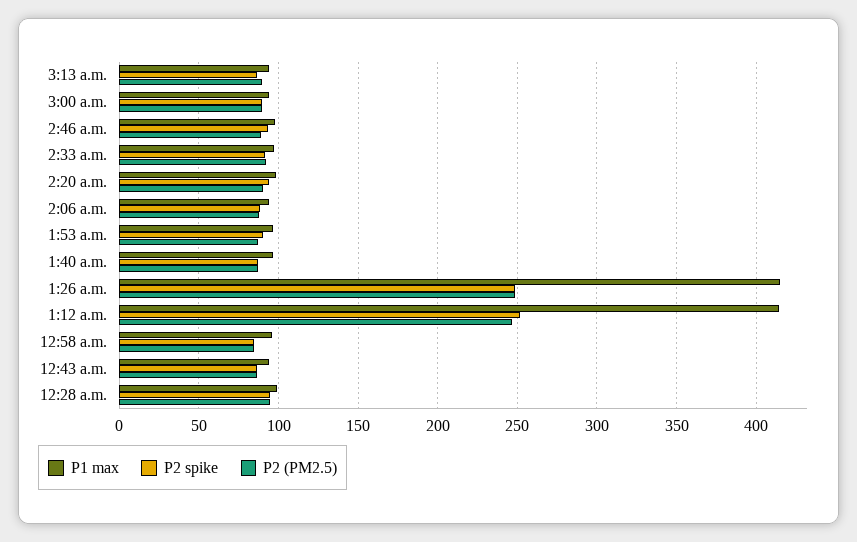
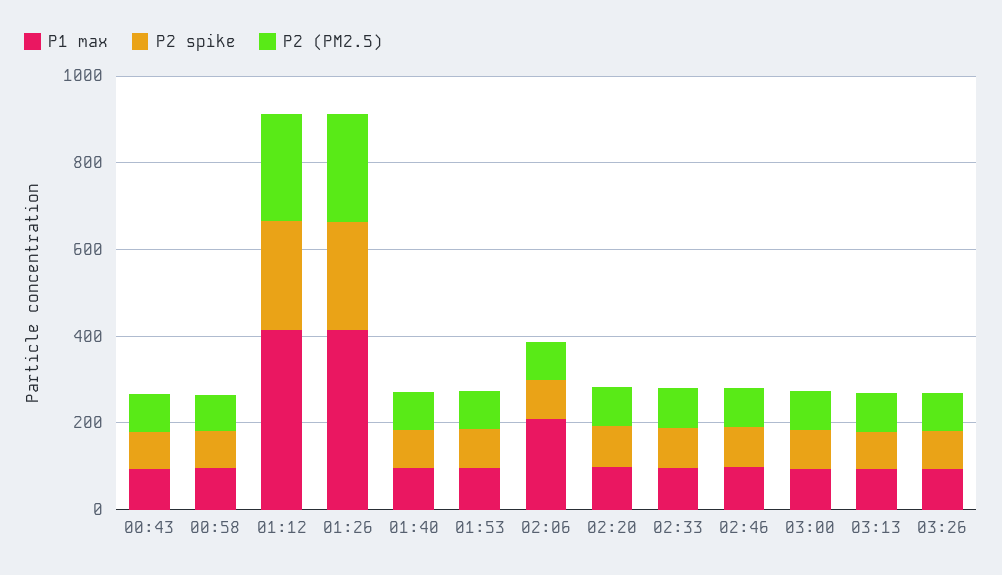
P1 max, 2:06 a.m.: 95 -> 200
P1 max, 12:28 a.m.: 100 -> none
P2 spike, 12:28 a.m.: 95 -> none
P2 (PM2.5), 12:28 a.m.: 95 -> none
P1 max, 03:26: none -> 100
P2 spike, 03:26: none -> 100
P2 (PM2.5), 03:26: none -> 100

